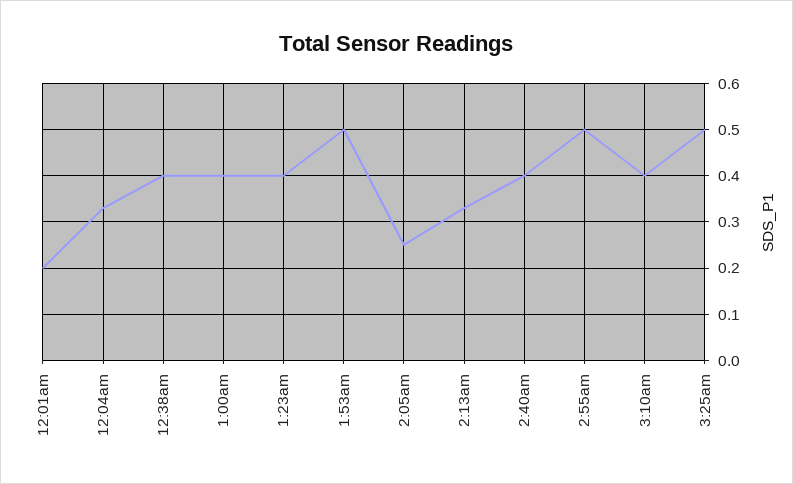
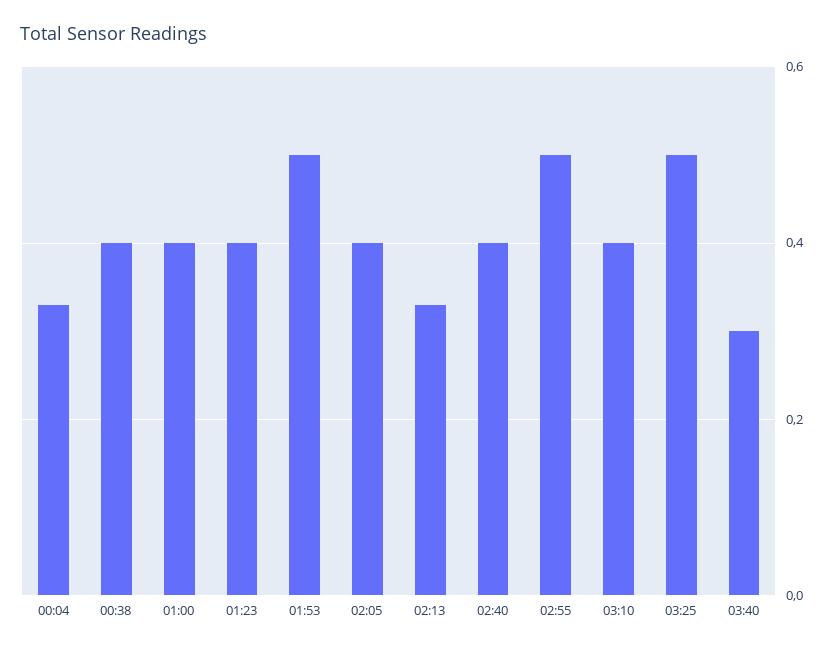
12:01am: 0.2 -> none
2:05am: 0.25 -> 0.4
03:40: none -> 0.3

